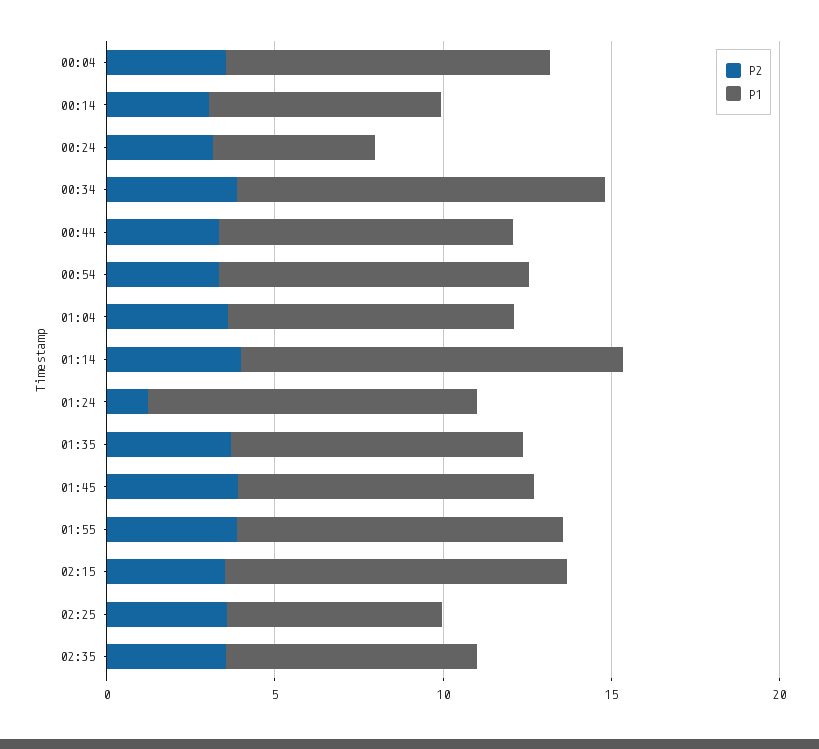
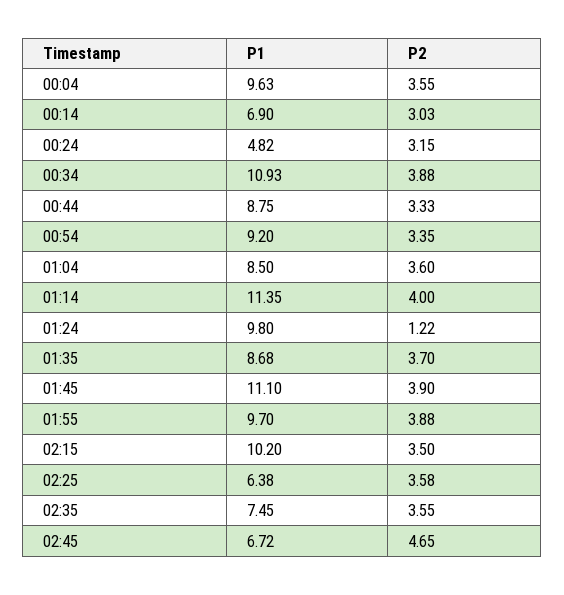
P1, 01:45: 9 -> 11.1
P1, 02:45: none -> 6.72
P2, 02:45: none -> 4.65

